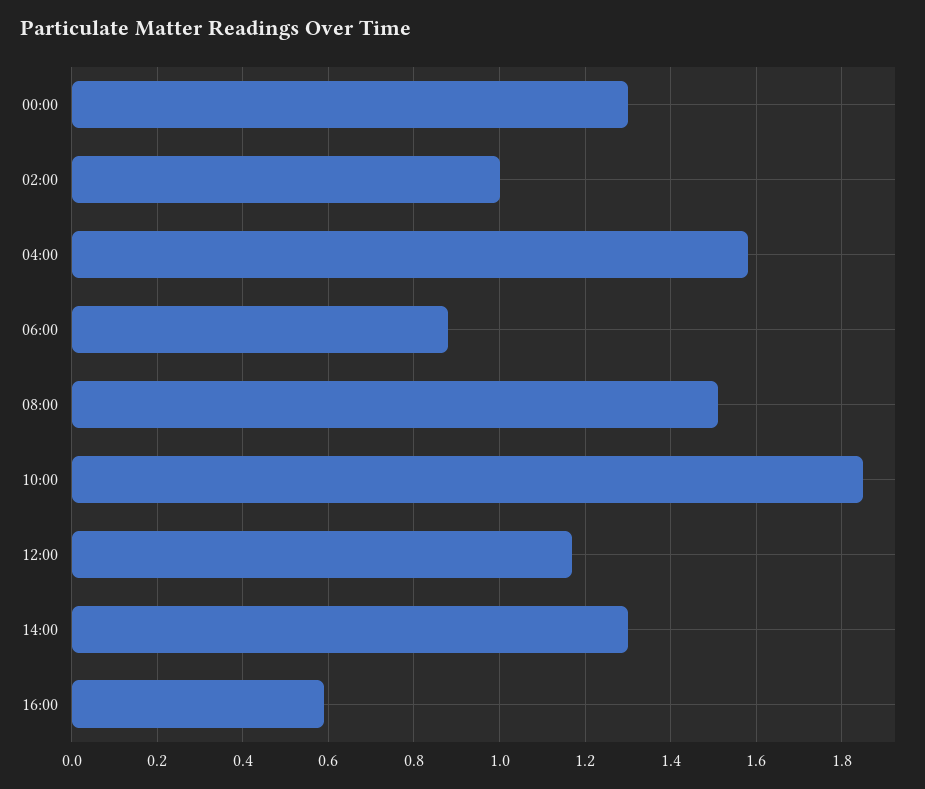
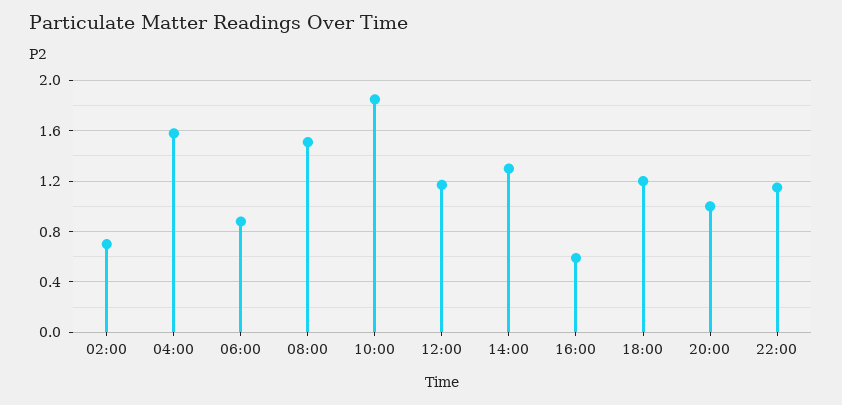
00:00: 1.3 -> none
02:00: 1 -> 0.7
18:00: none -> 1.2
20:00: none -> 1
22:00: none -> 1.15

